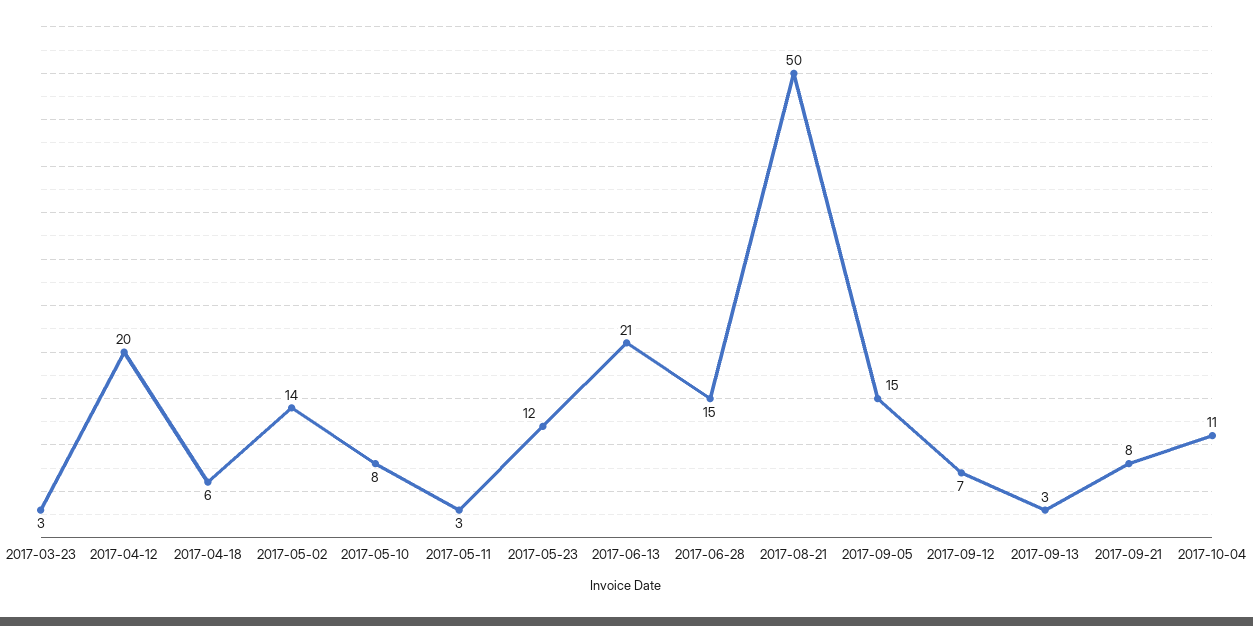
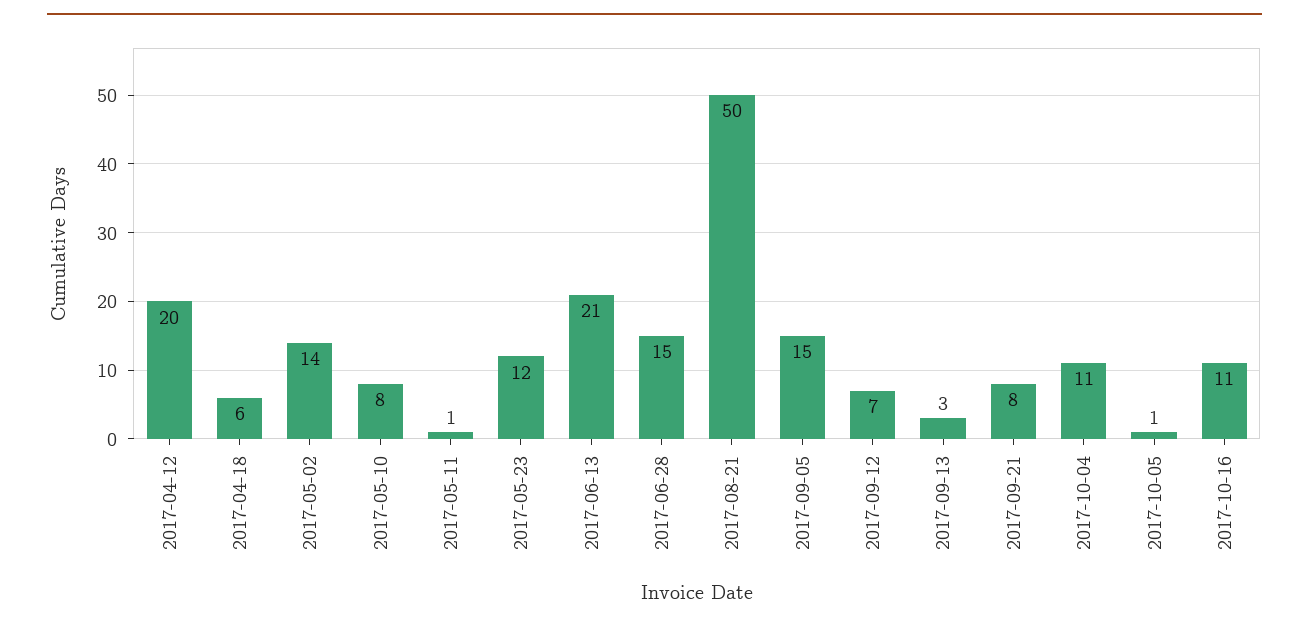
2017-03-23: 3 -> none
2017-05-11: 3 -> 1
2017-10-05: none -> 1
2017-10-16: none -> 11

